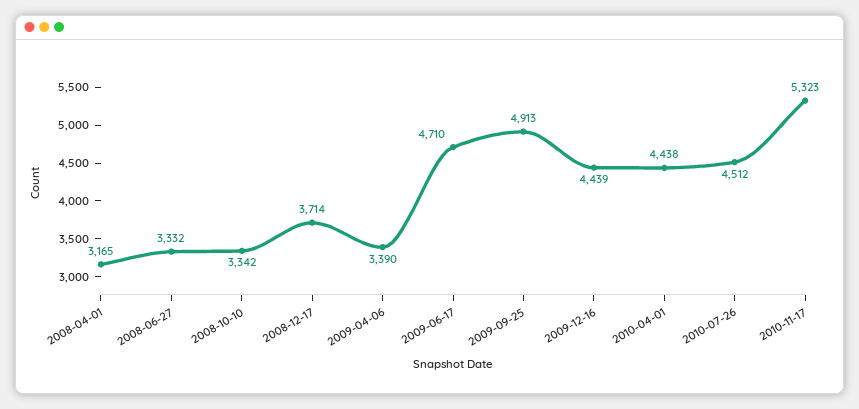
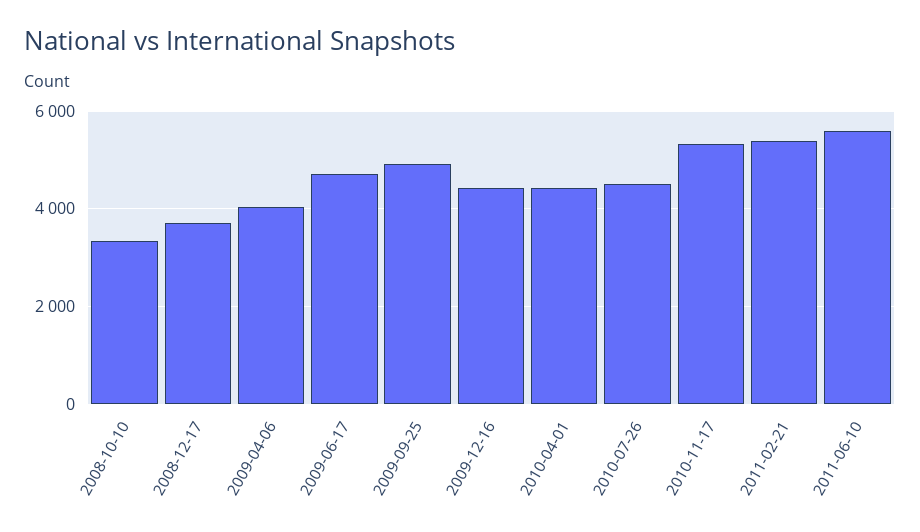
2008-04-01: 3165 -> none
2008-06-27: 3332 -> none
2009-04-06: 3390 -> 4000
2011-02-21: none -> 5400
2011-06-10: none -> 5600

